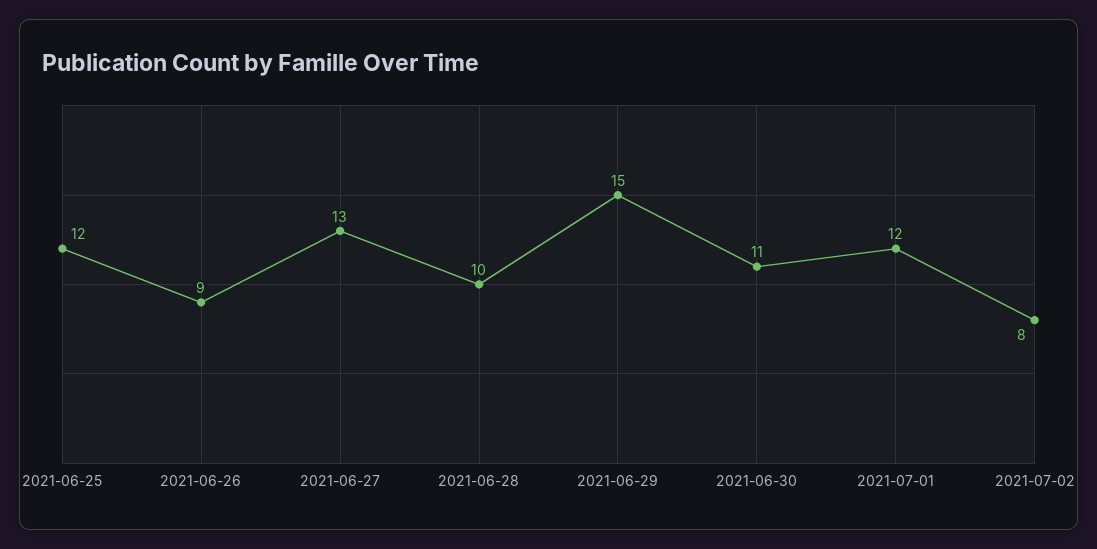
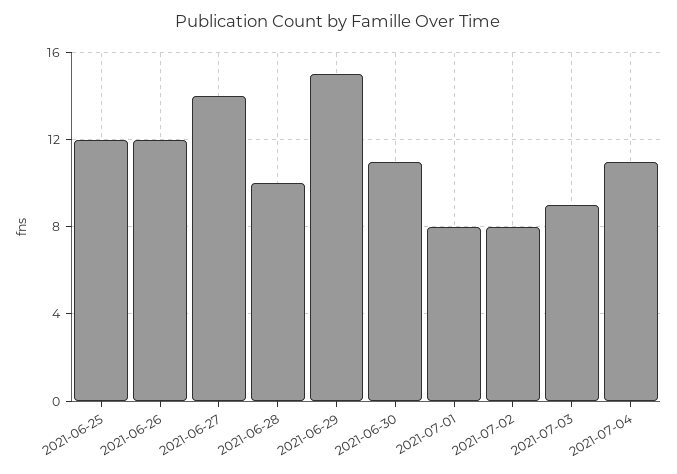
2021-06-26: 9 -> 12
2021-06-27: 13 -> 14
2021-07-01: 12 -> 8
2021-07-03: none -> 9
2021-07-04: none -> 11

